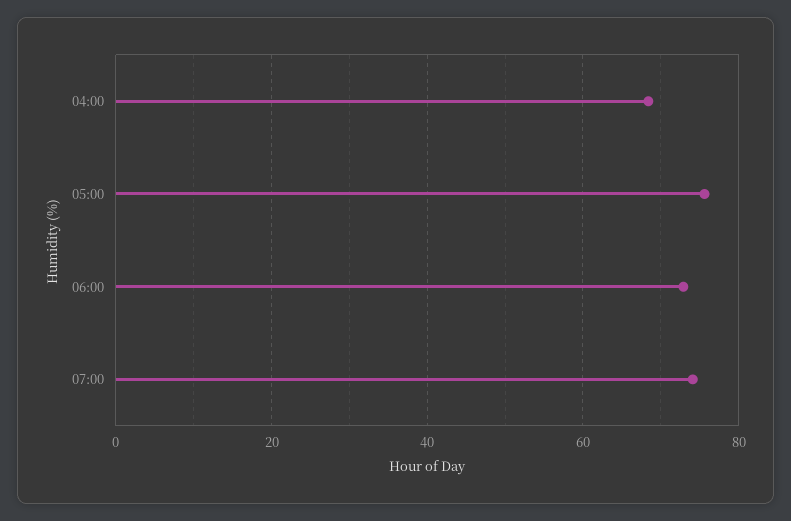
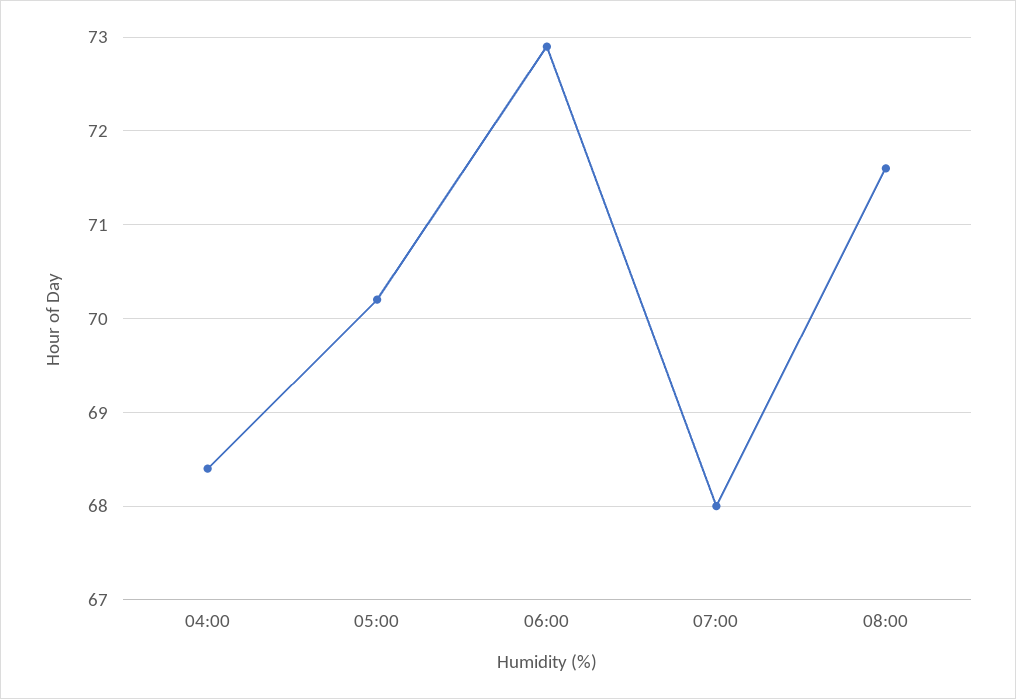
05:00: 76 -> 70.2
07:00: 74 -> 68
08:00: none -> 71.6

